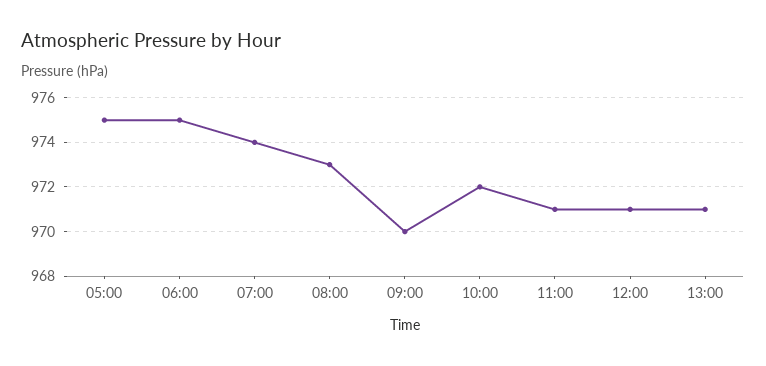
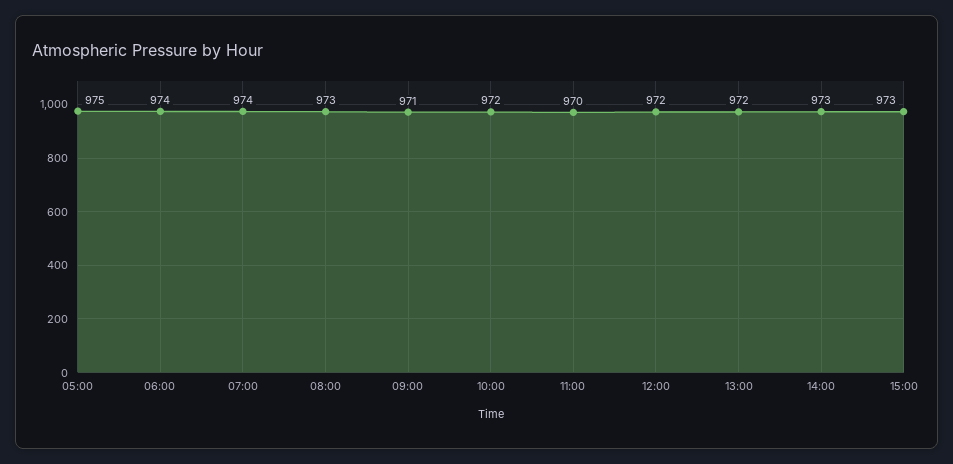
06:00: 975 -> 974
09:00: 970 -> 971
11:00: 971 -> 970
12:00: 971 -> 972
13:00: 971 -> 972
14:00: none -> 973
15:00: none -> 973

